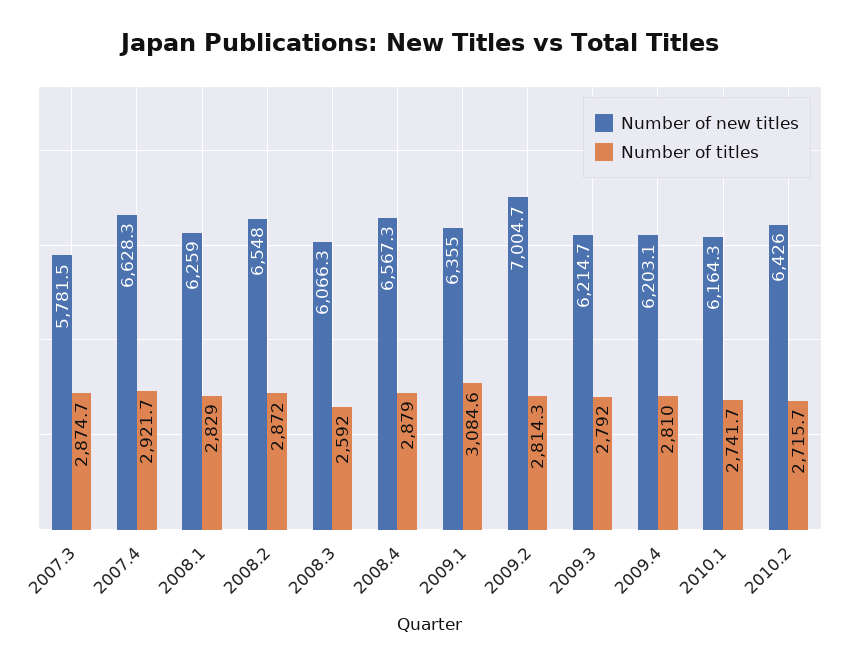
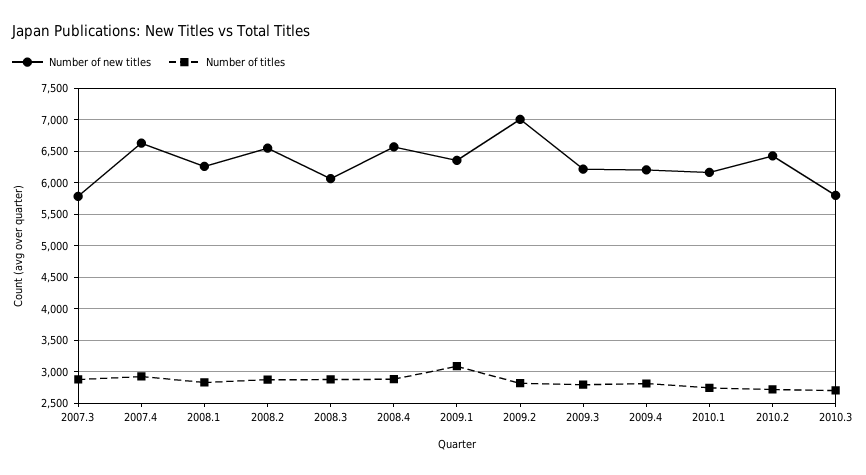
Number of titles, 2008.3: 2592 -> 2900
Number of new titles, 2010.3: none -> 5800
Number of titles, 2010.3: none -> 2700

